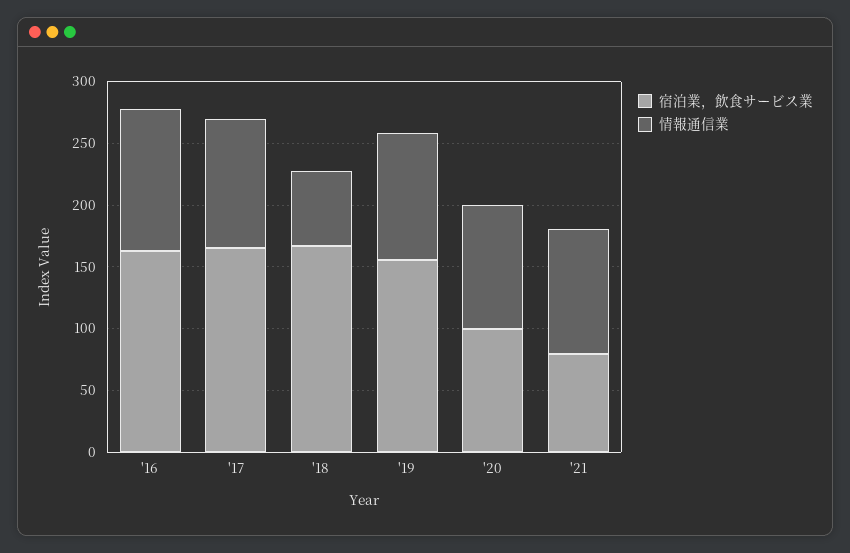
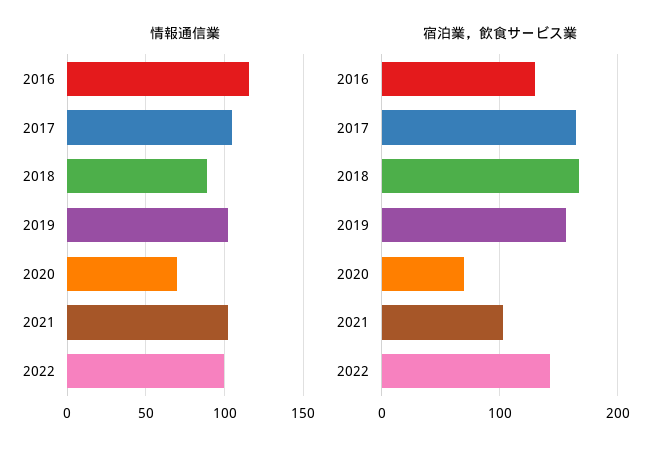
宿泊業，飲食サービス業, '16: 160 -> 130
情報通信業, '18: 60 -> 90
宿泊業，飲食サービス業, '20: 100 -> 70
情報通信業, '20: 100 -> 70
宿泊業，飲食サービス業, '21: 80 -> 100
情報通信業, 2022: none -> 100
宿泊業，飲食サービス業, 2022: none -> 140

